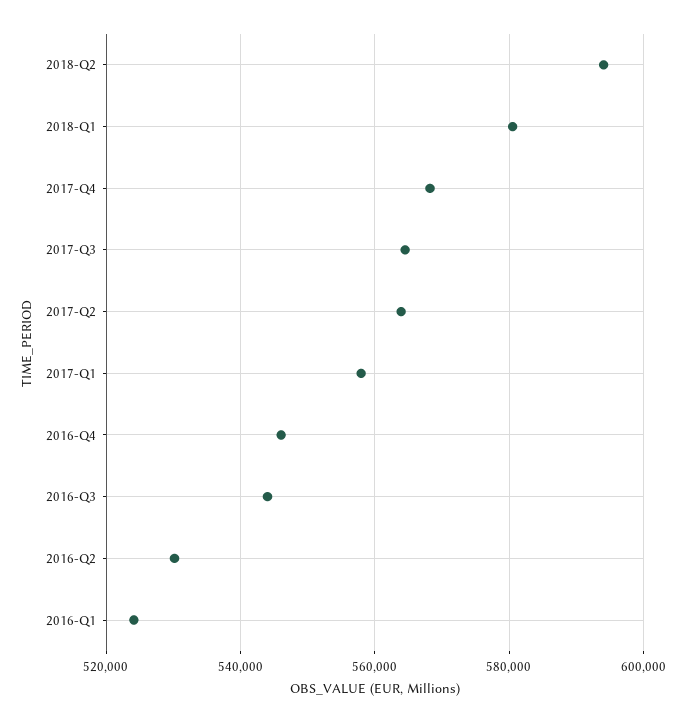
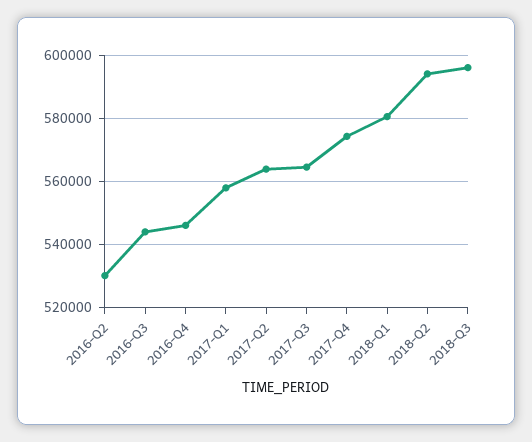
2017-Q4: 568000 -> 574000
2016-Q1: 524000 -> none
2018-Q3: none -> 596000

